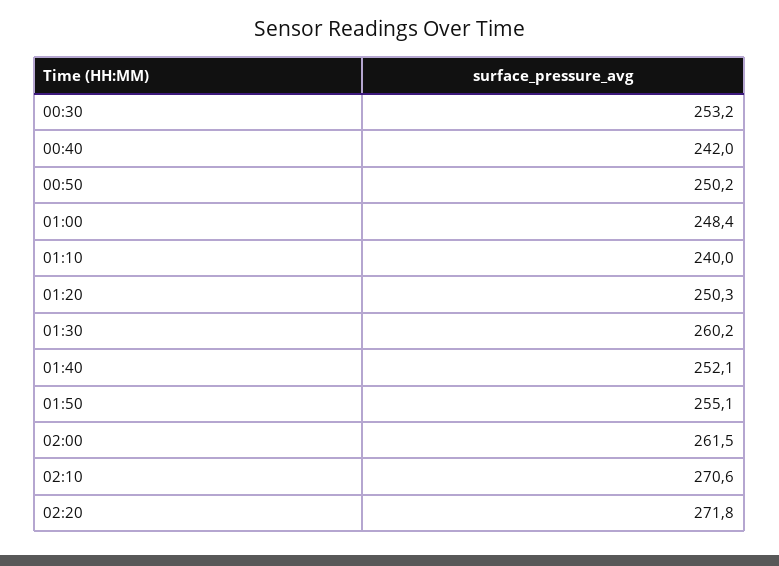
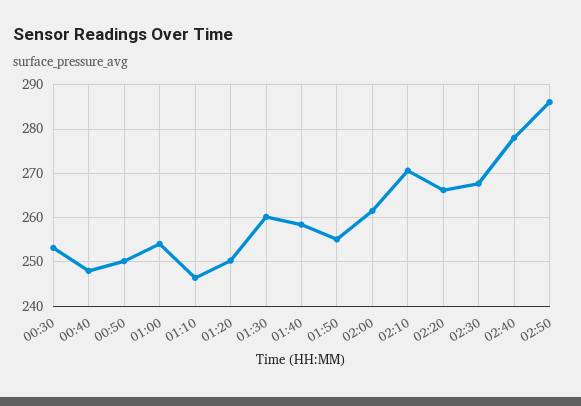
00:40: 242 -> 248
01:00: 248.4 -> 254
01:10: 240 -> 246
01:40: 252.1 -> 258
02:20: 271.8 -> 266
02:30: none -> 268
02:40: none -> 278
02:50: none -> 286

